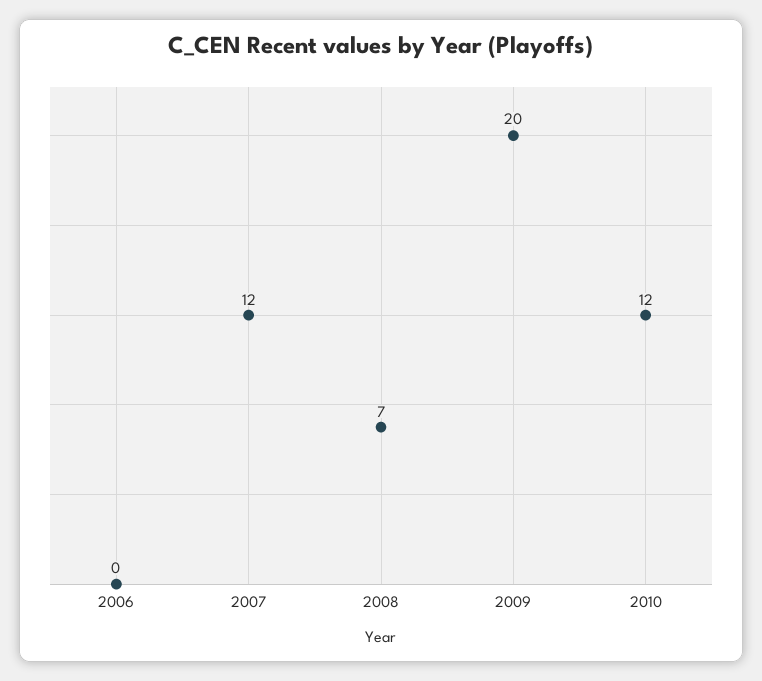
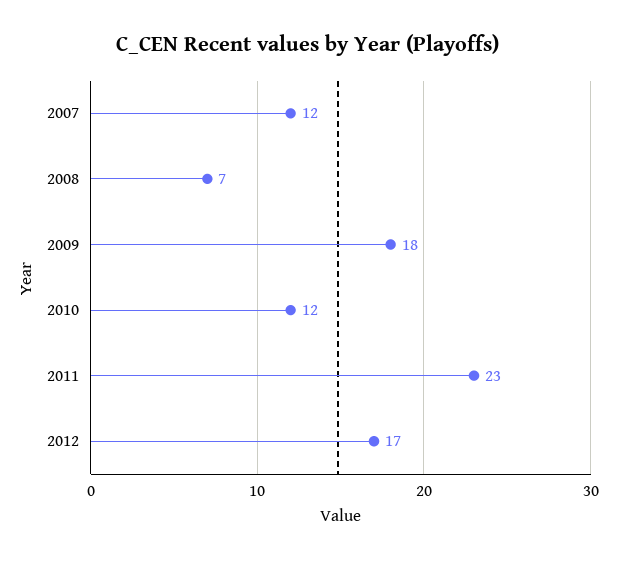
2006: 0 -> none
2009: 20 -> 18
2011: none -> 23
2012: none -> 17

